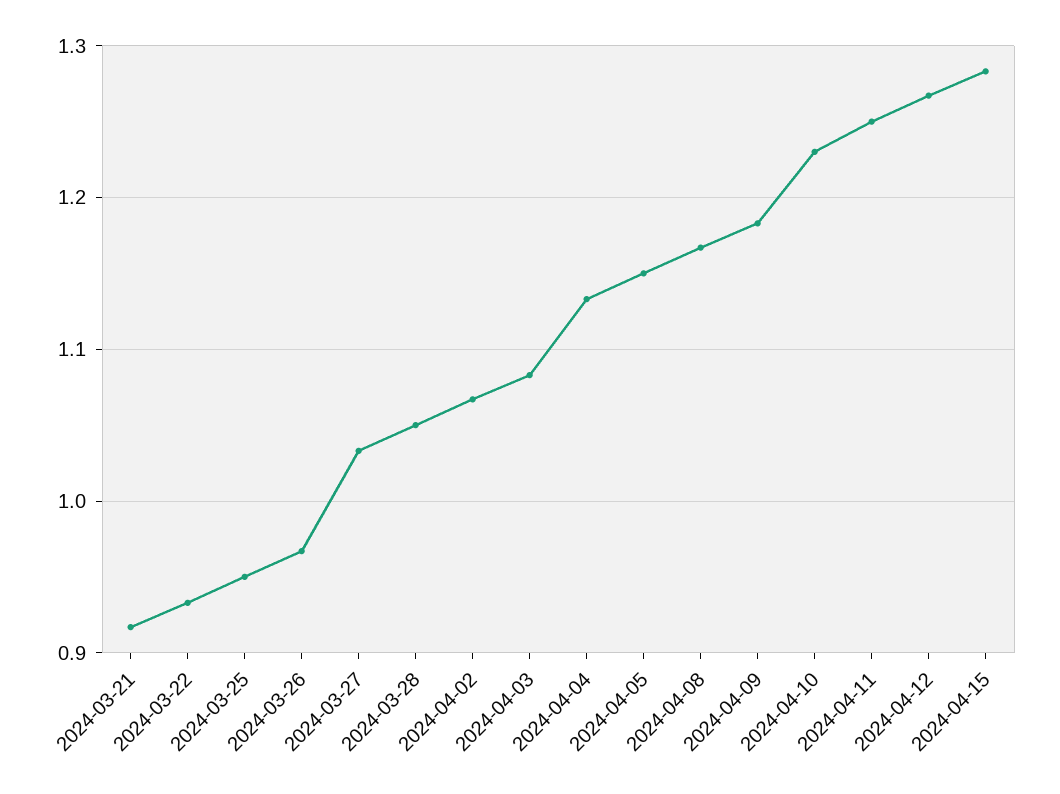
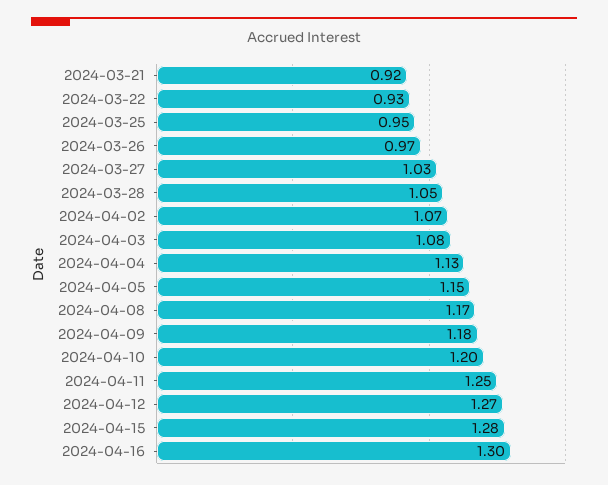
2024-04-10: 1.23 -> 1.2
2024-04-16: none -> 1.3

